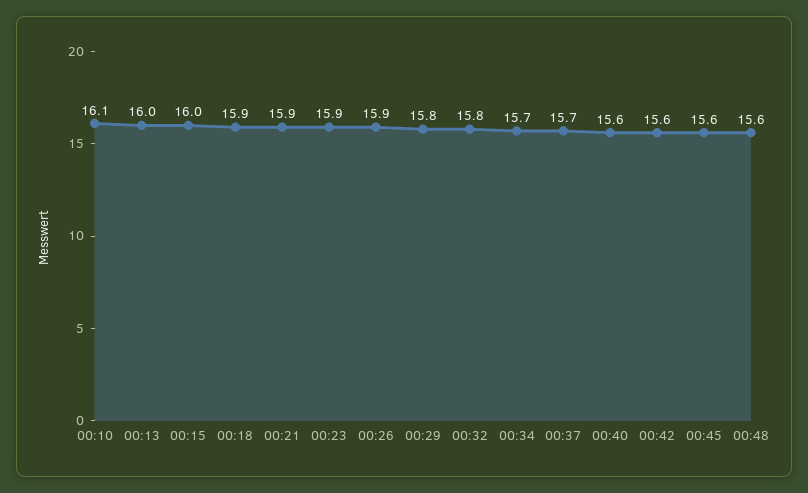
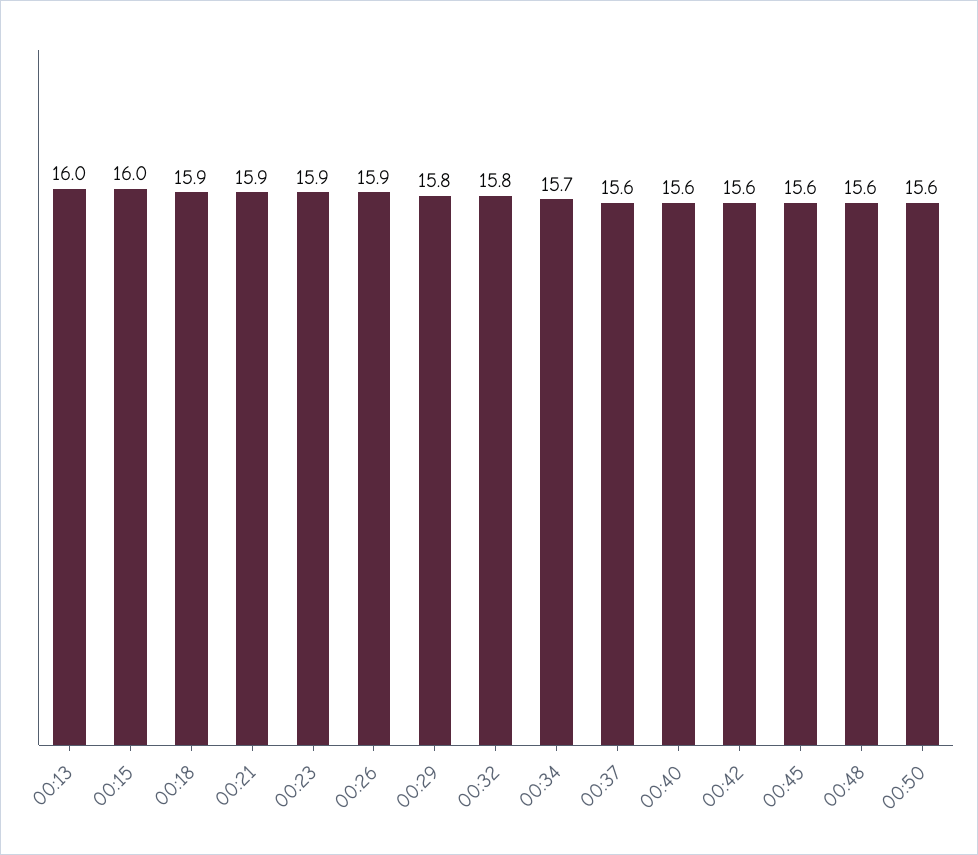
00:10: 16.1 -> none
00:37: 15.7 -> 15.6
00:50: none -> 15.6

